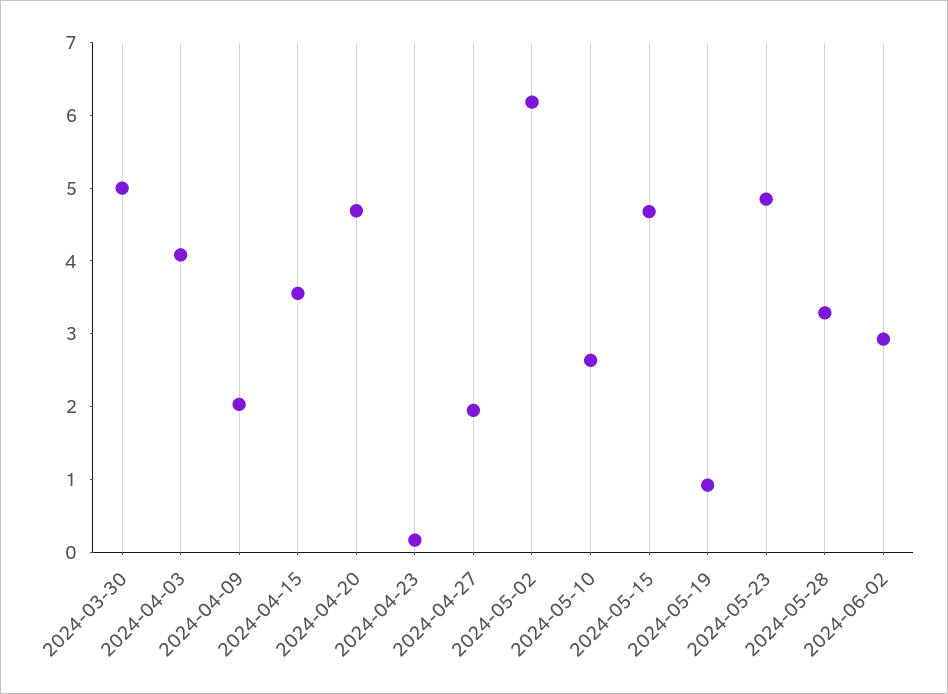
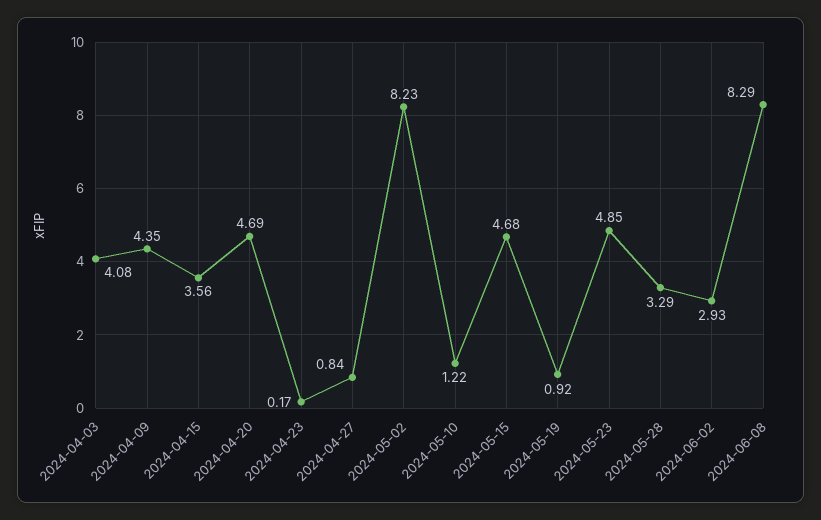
2024-03-30: 5 -> none
2024-04-09: 2 -> 4.35
2024-04-27: 2 -> 0.84
2024-05-02: 6.2 -> 8.23
2024-05-10: 2.6 -> 1.22
2024-06-08: none -> 8.29

